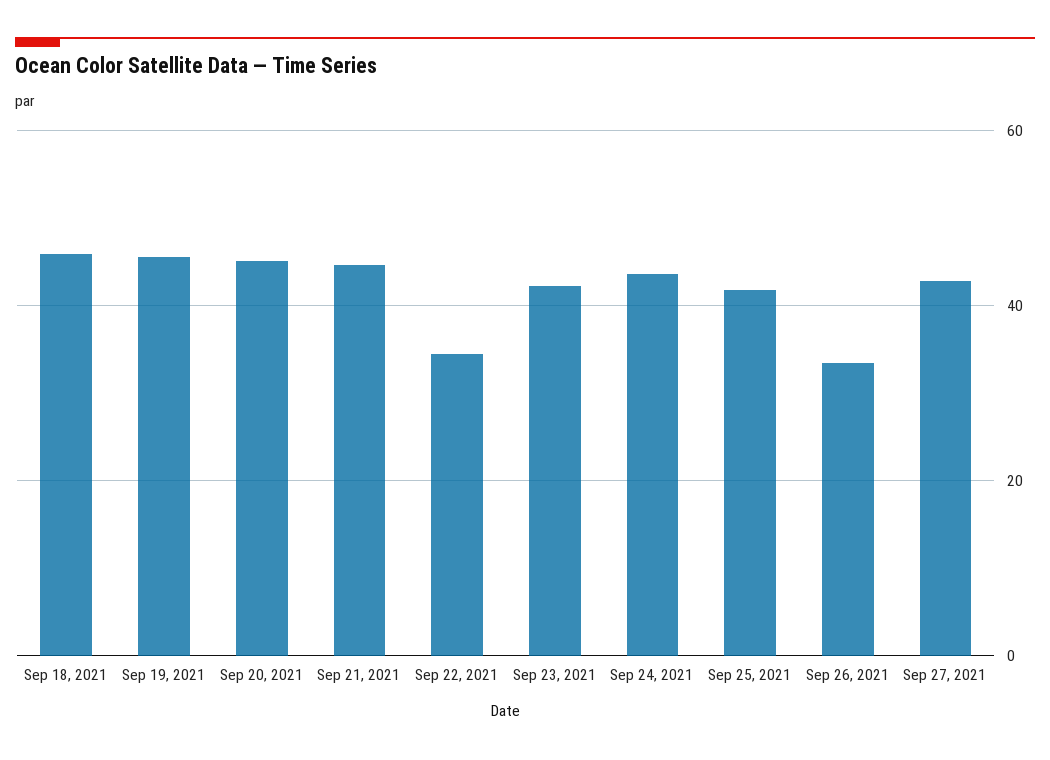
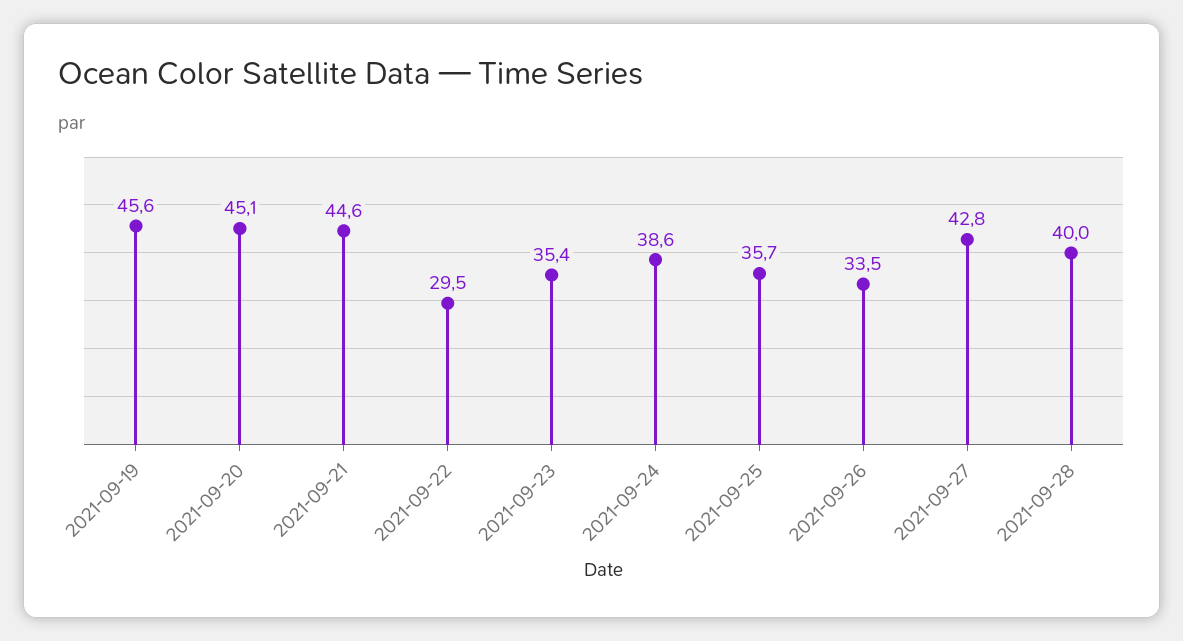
Sep 18, 2021: 46 -> none
Sep 22, 2021: 34 -> 29.5
Sep 23, 2021: 42 -> 35.4
Sep 24, 2021: 44 -> 38.6
Sep 25, 2021: 42 -> 35.7
2021-09-28: none -> 40

